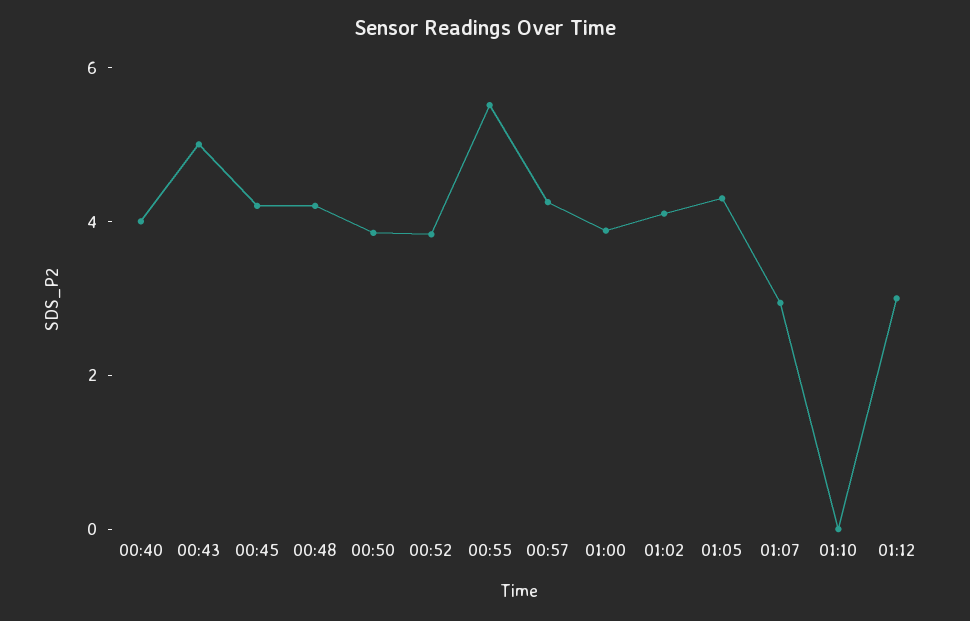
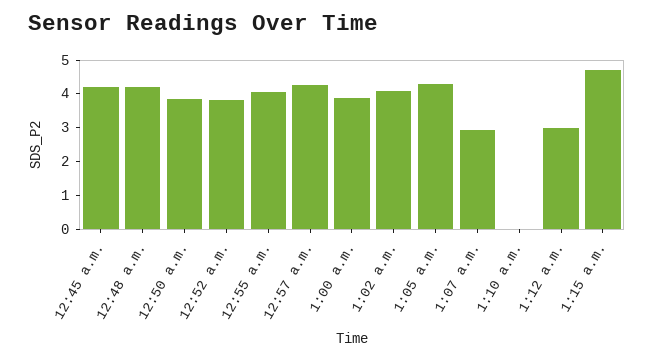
00:40: 4 -> none
00:43: 5 -> none
00:55: 5.5 -> 4
1:15 a.m.: none -> 4.75

